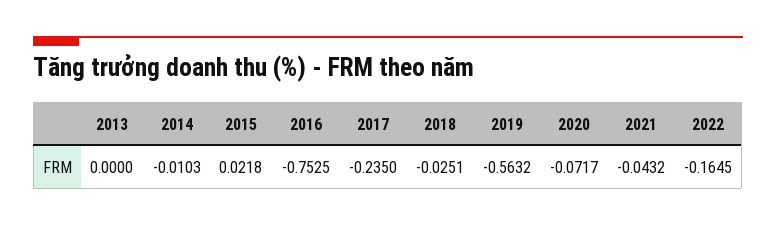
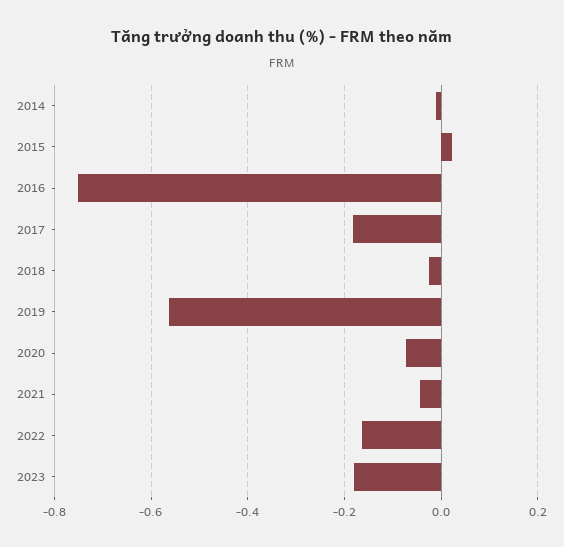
2013: 0 -> none
2017: -0.235 -> -0.18
2023: none -> -0.18

